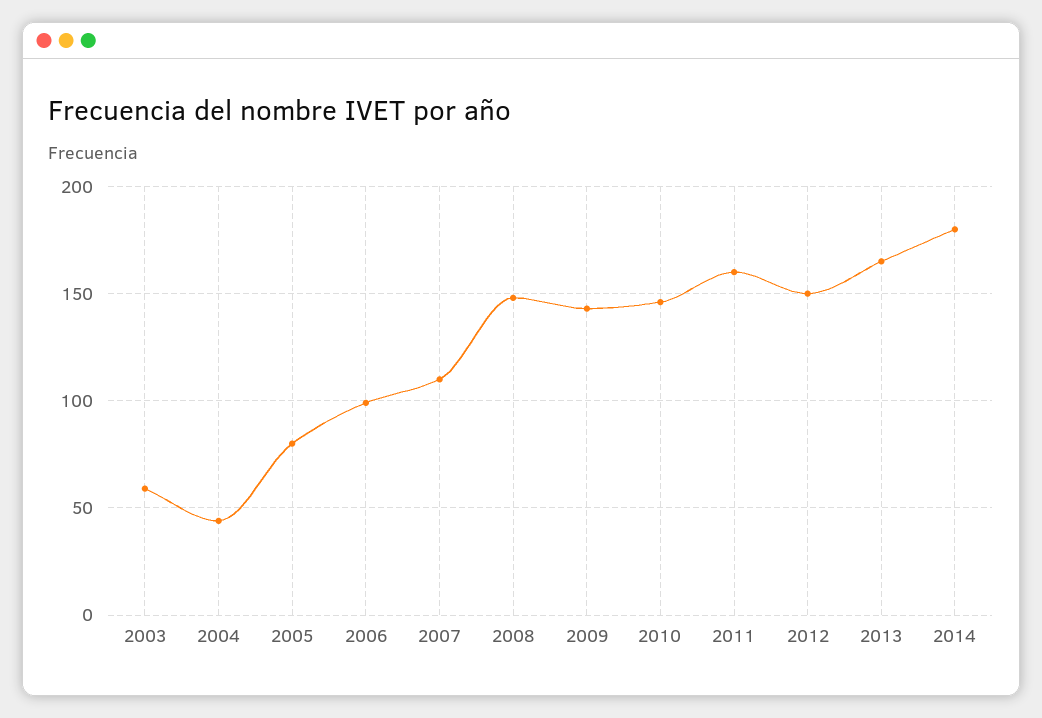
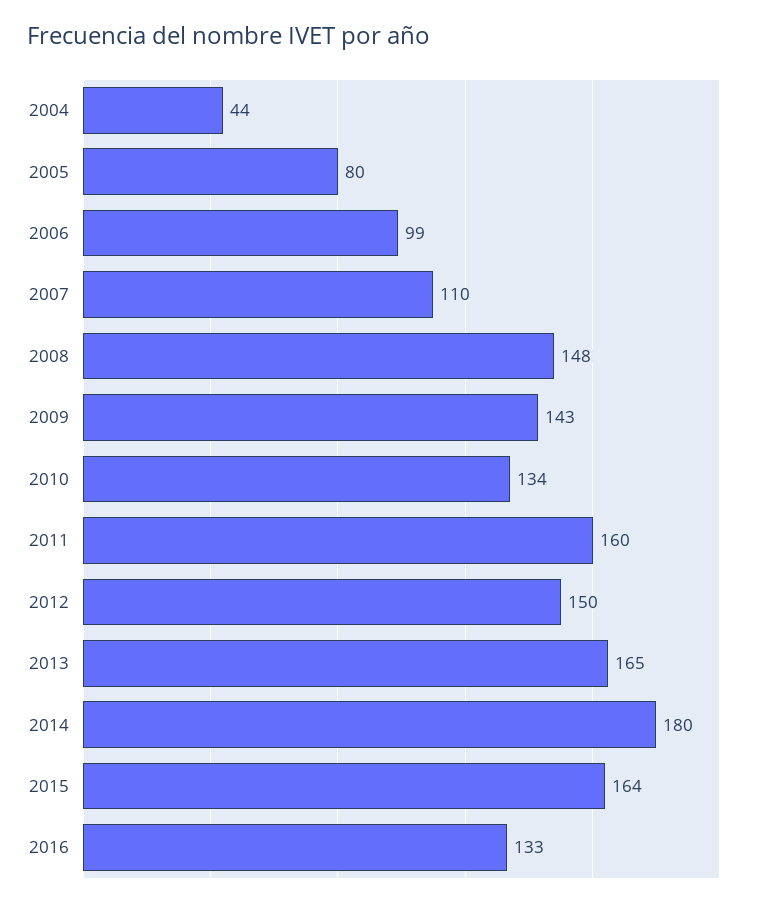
2003: 60 -> none
2010: 145 -> 134
2015: none -> 164
2016: none -> 133

